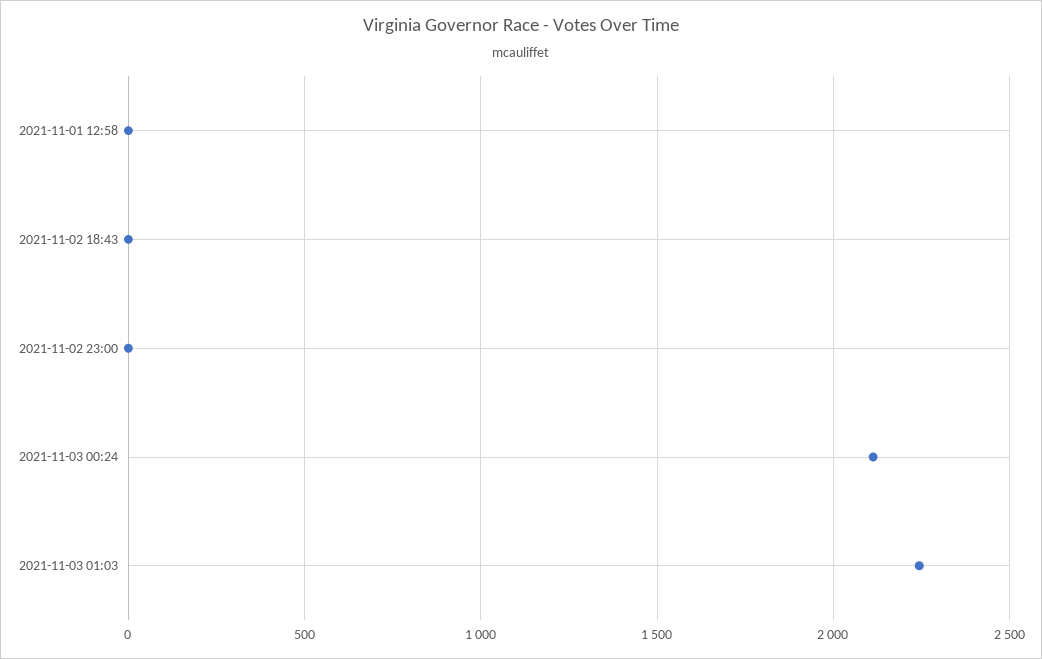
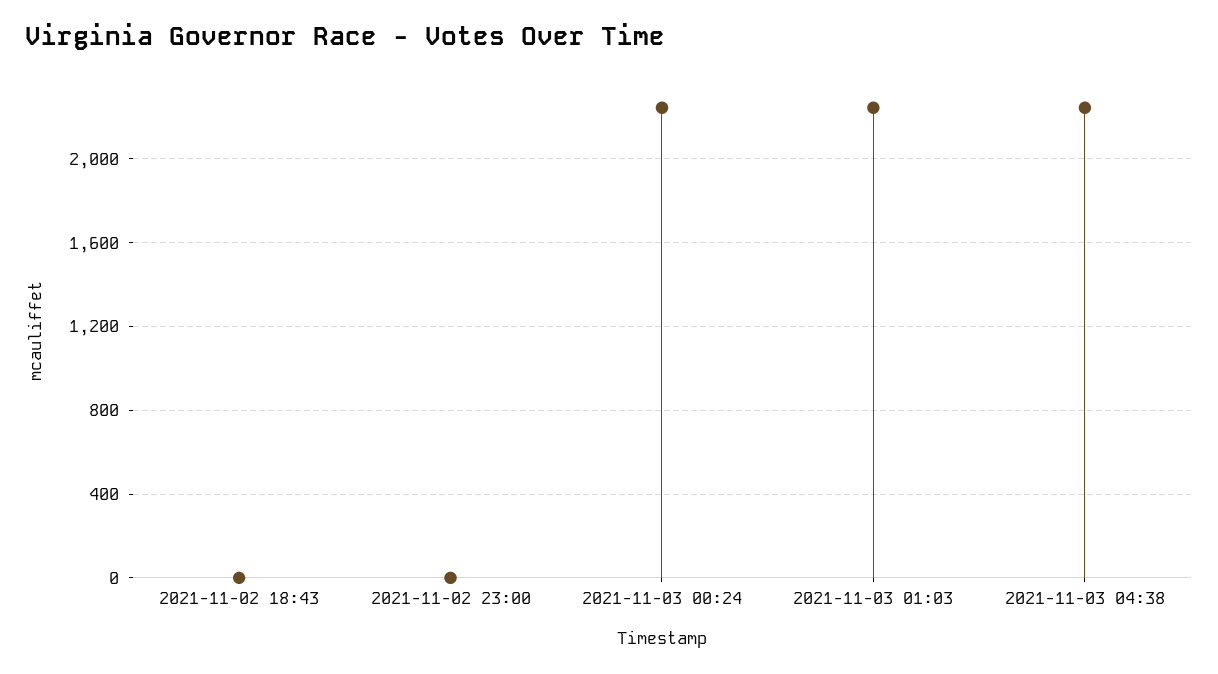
2021-11-01 12:58: 0 -> none
2021-11-03 00:24: 2100 -> 2250
2021-11-03 04:38: none -> 2250

